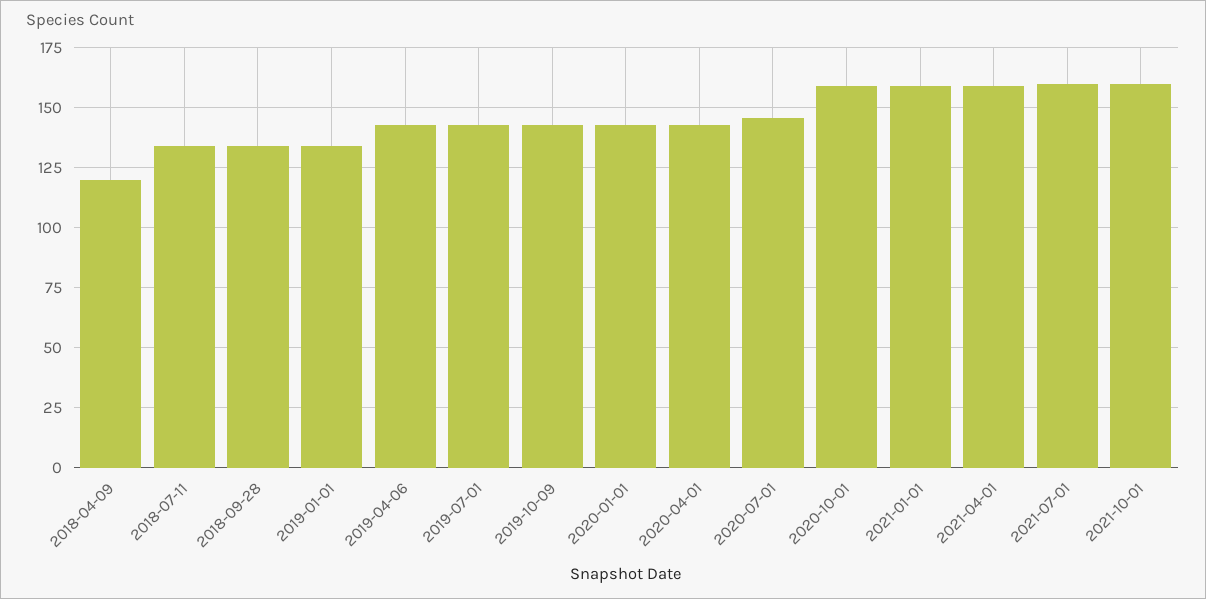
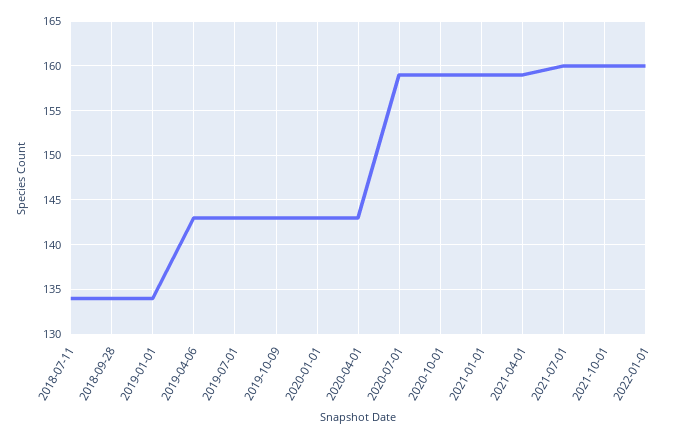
2018-04-09: 120 -> none
2020-07-01: 145 -> 159
2022-01-01: none -> 160

